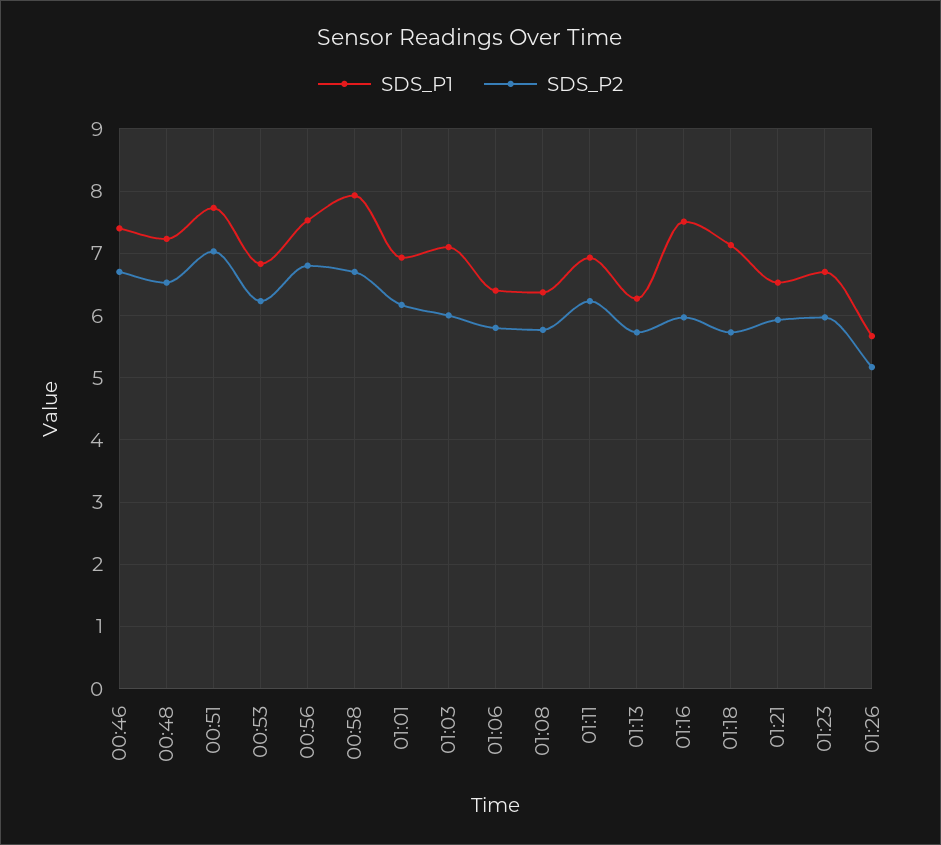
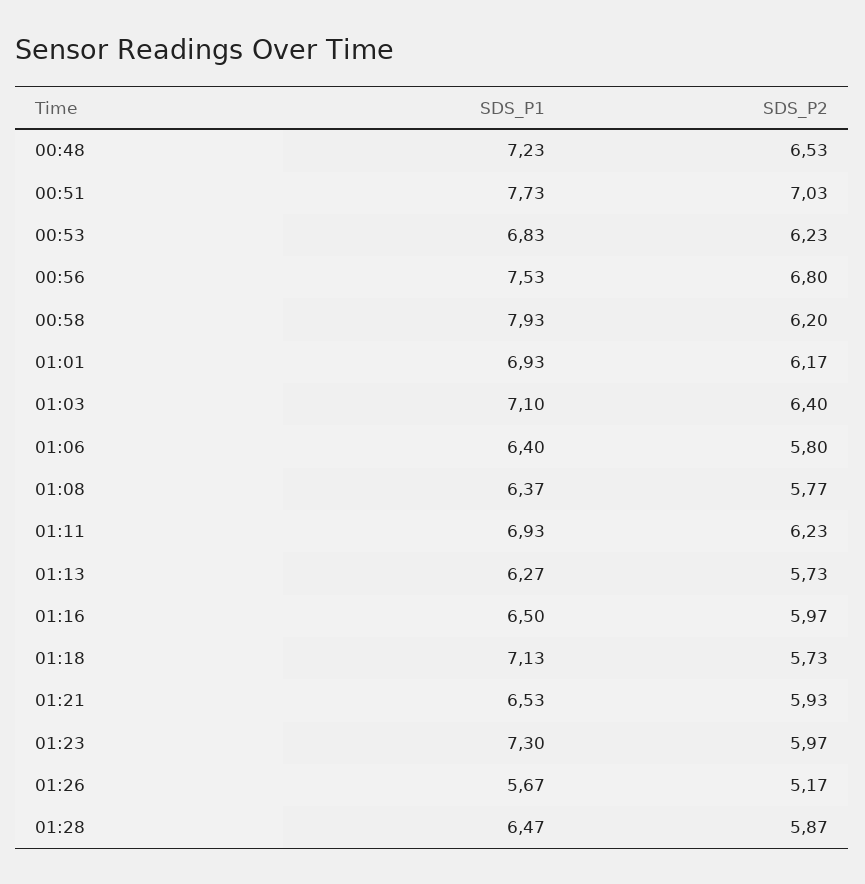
SDS_P1, 00:46: 7.4 -> none
SDS_P2, 00:46: 6.7 -> none
SDS_P2, 00:58: 6.7 -> 6.2
SDS_P2, 01:03: 6 -> 6.4
SDS_P1, 01:16: 7.5 -> 6.5
SDS_P1, 01:23: 6.7 -> 7.3
SDS_P1, 01:28: none -> 6.47
SDS_P2, 01:28: none -> 5.87

